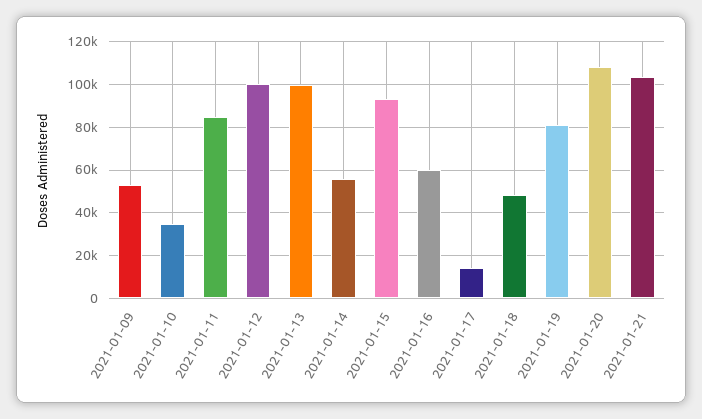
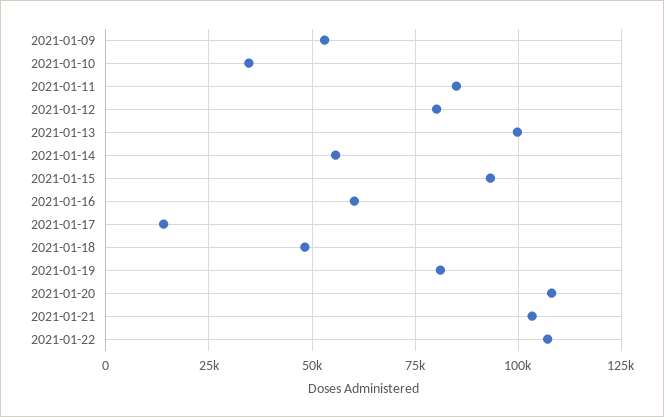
2021-01-12: 100000 -> 80000
2021-01-22: none -> 107500

